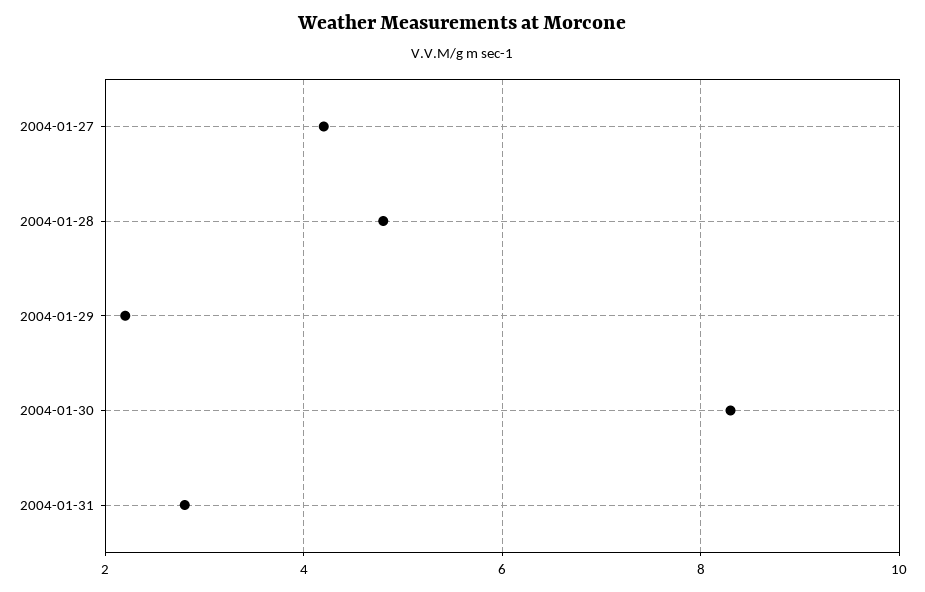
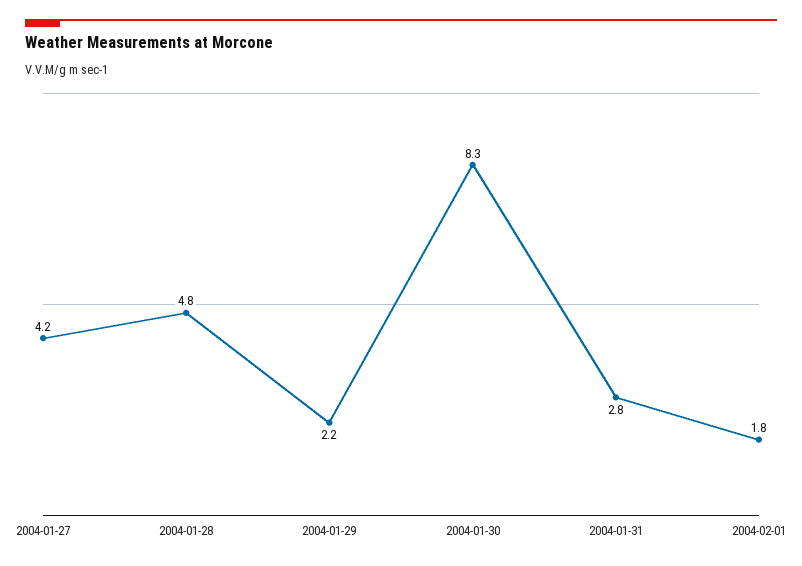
2004-02-01: none -> 1.8

